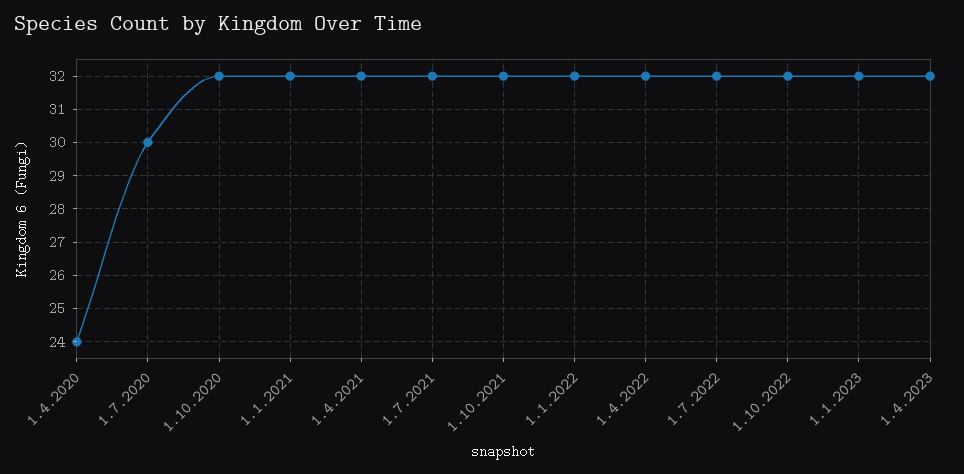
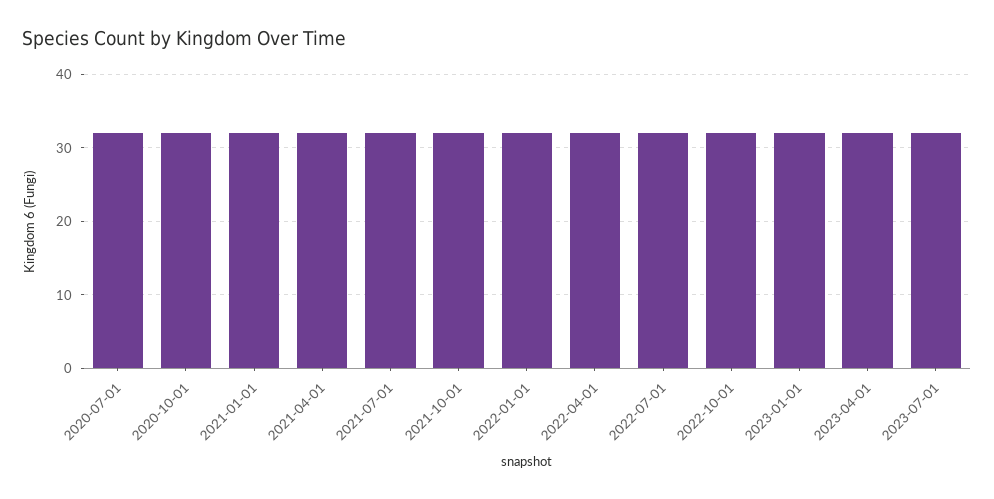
1.4.2020: 24 -> none
1.7.2020: 30 -> 32
2023-07-01: none -> 32

